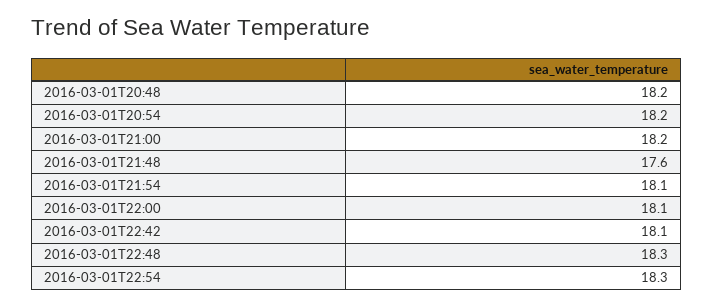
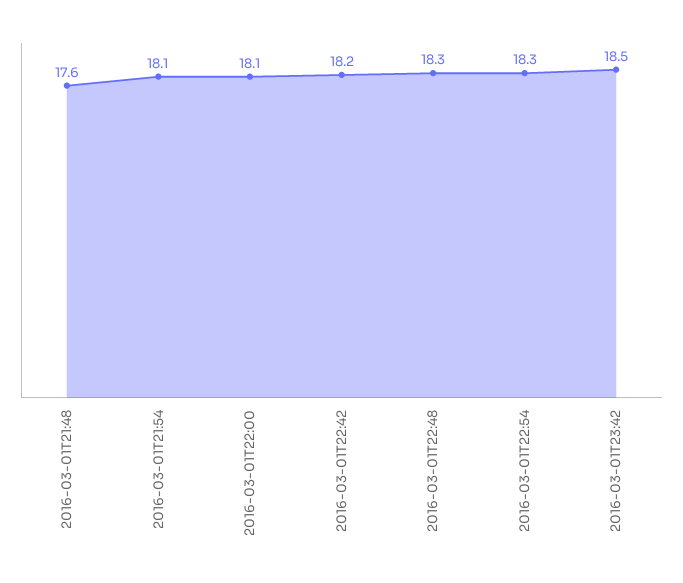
2016-03-01T20:48: 18.2 -> none
2016-03-01T20:54: 18.2 -> none
2016-03-01T21:00: 18.2 -> none
2016-03-01T22:42: 18.1 -> 18.2
2016-03-01T23:42: none -> 18.5

